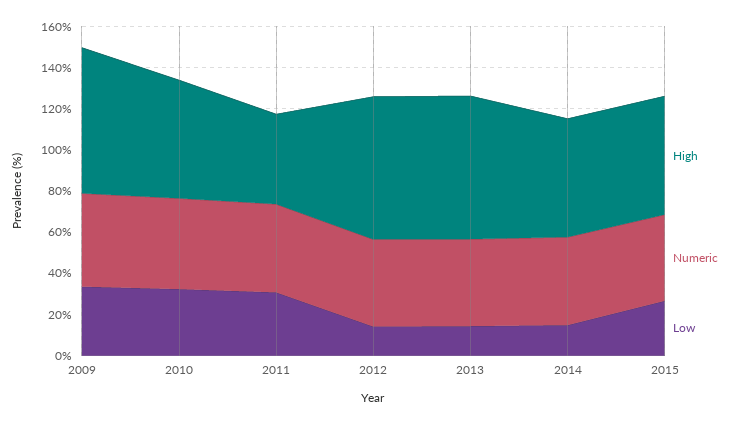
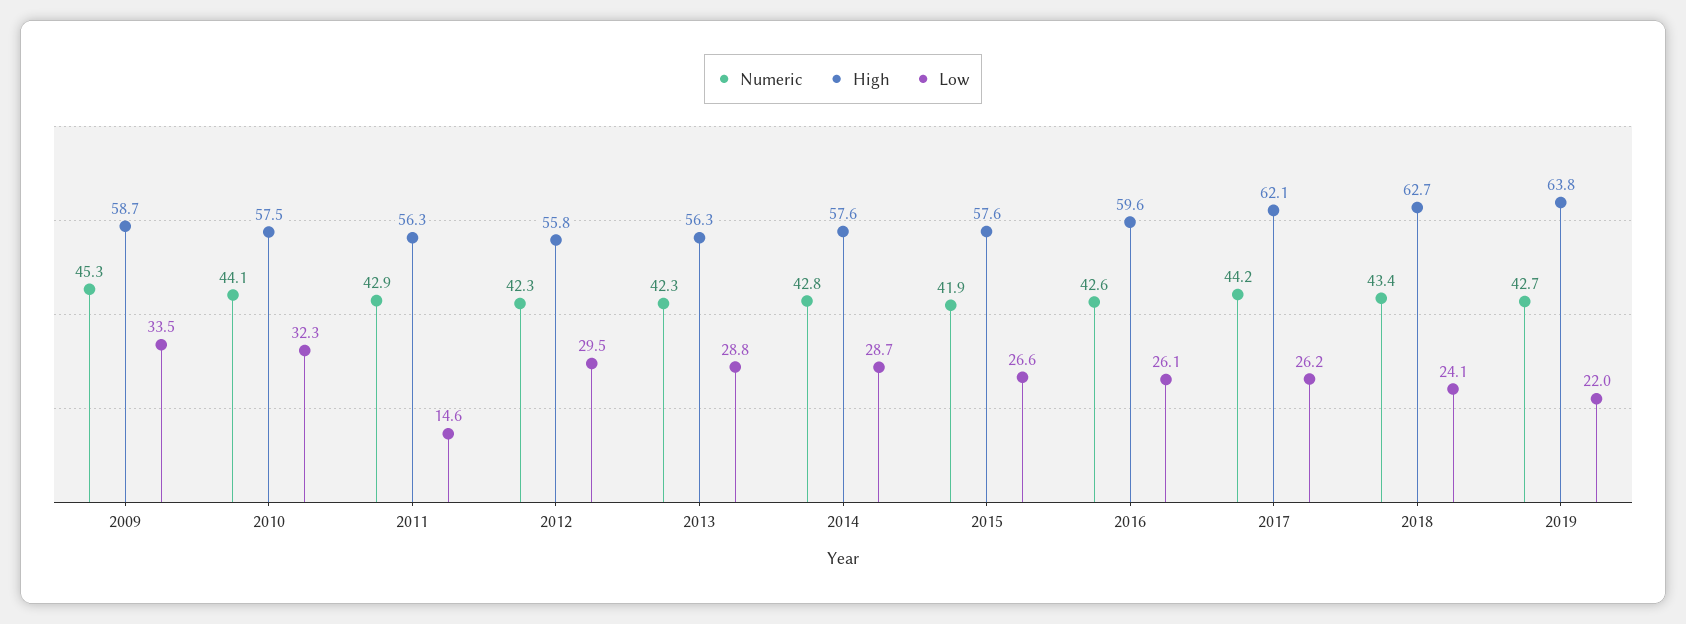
High, 2009: 70 -> 58.7
High, 2011: 45 -> 56.3
Low, 2011: 30 -> 14.6
High, 2012: 70 -> 55.8
Low, 2012: 15 -> 29.5
High, 2013: 70 -> 56.3
Low, 2013: 15 -> 28.8
Low, 2014: 15 -> 28.7
Numeric, 2016: none -> 42.6
High, 2016: none -> 59.6
Low, 2016: none -> 26.1
Numeric, 2017: none -> 44.2
High, 2017: none -> 62.1
Low, 2017: none -> 26.2
Numeric, 2018: none -> 43.4
High, 2018: none -> 62.7
Low, 2018: none -> 24.1
Numeric, 2019: none -> 42.7
High, 2019: none -> 63.8
Low, 2019: none -> 22

